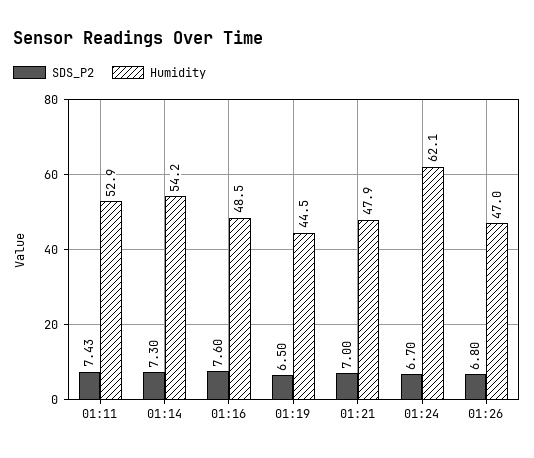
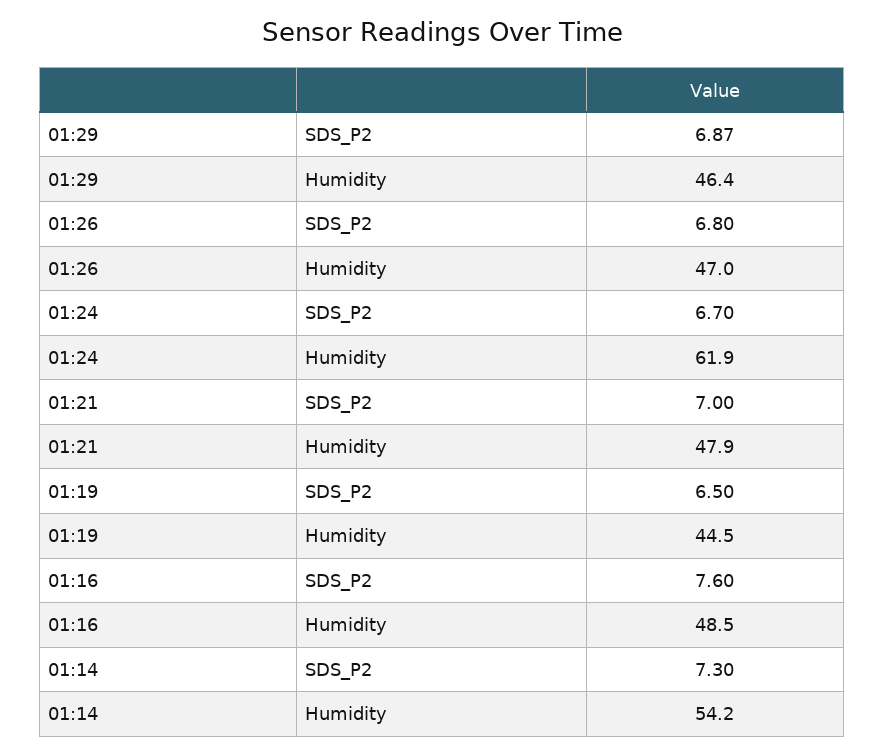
SDS_P2, 01:11: 7.43 -> none
Humidity, 01:11: 52.9 -> none
Humidity, 01:24: 62.1 -> 61.9
SDS_P2, 01:29: none -> 6.87
Humidity, 01:29: none -> 46.4

